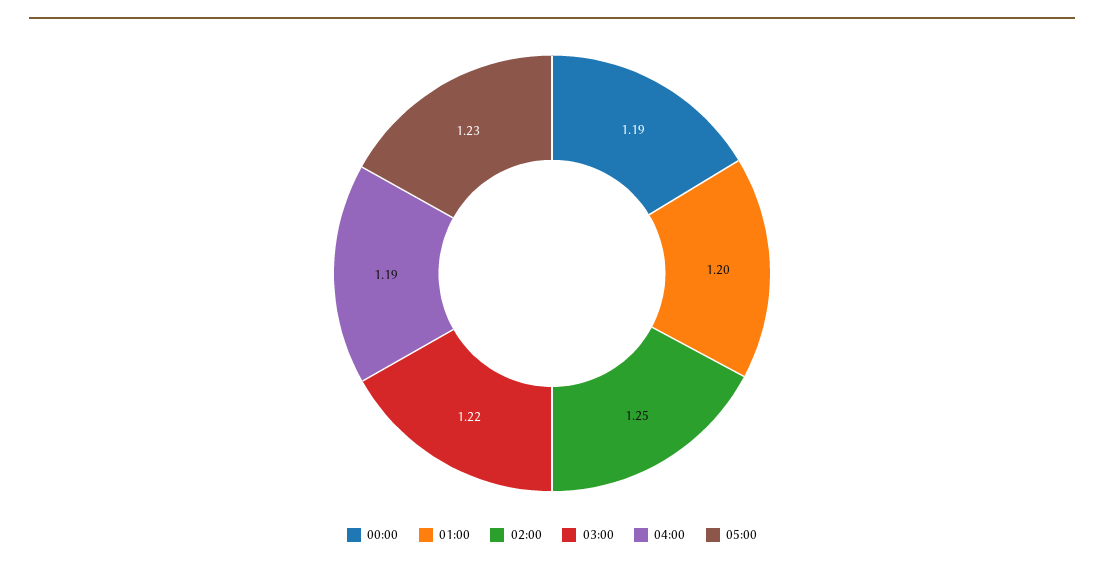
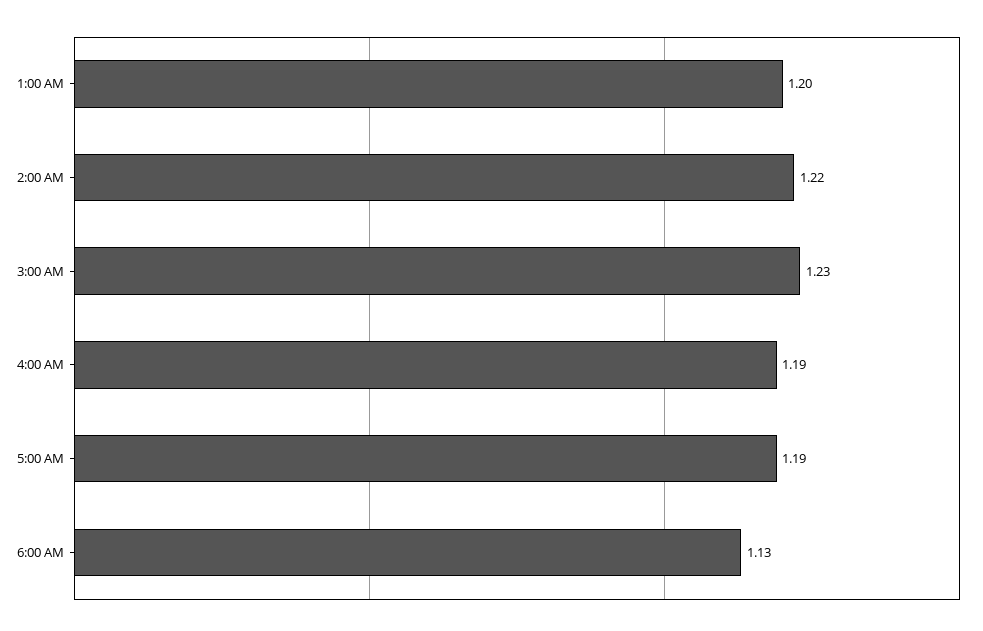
00:00: 1.19 -> none
02:00: 1.25 -> 1.22
03:00: 1.22 -> 1.23
05:00: 1.23 -> 1.19
6:00 AM: none -> 1.13

